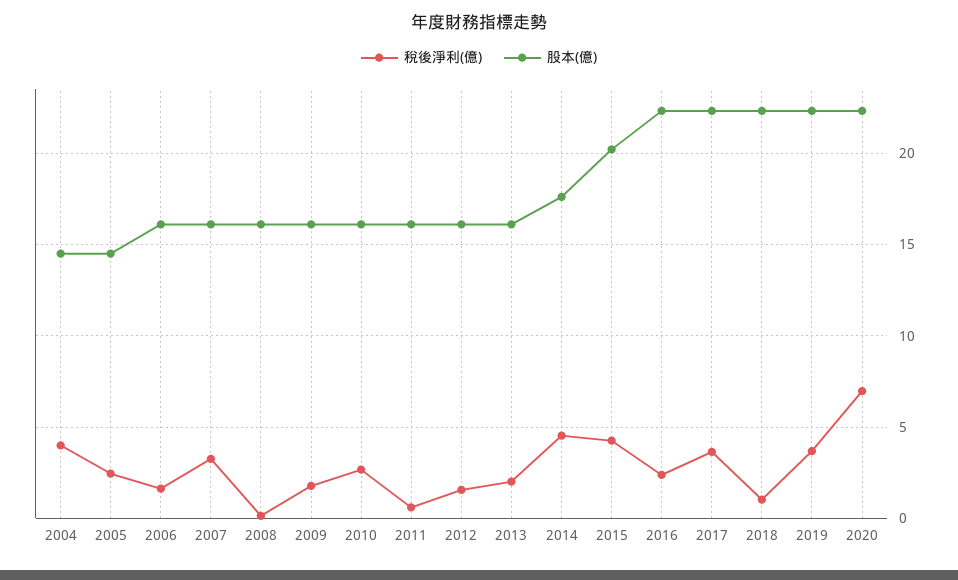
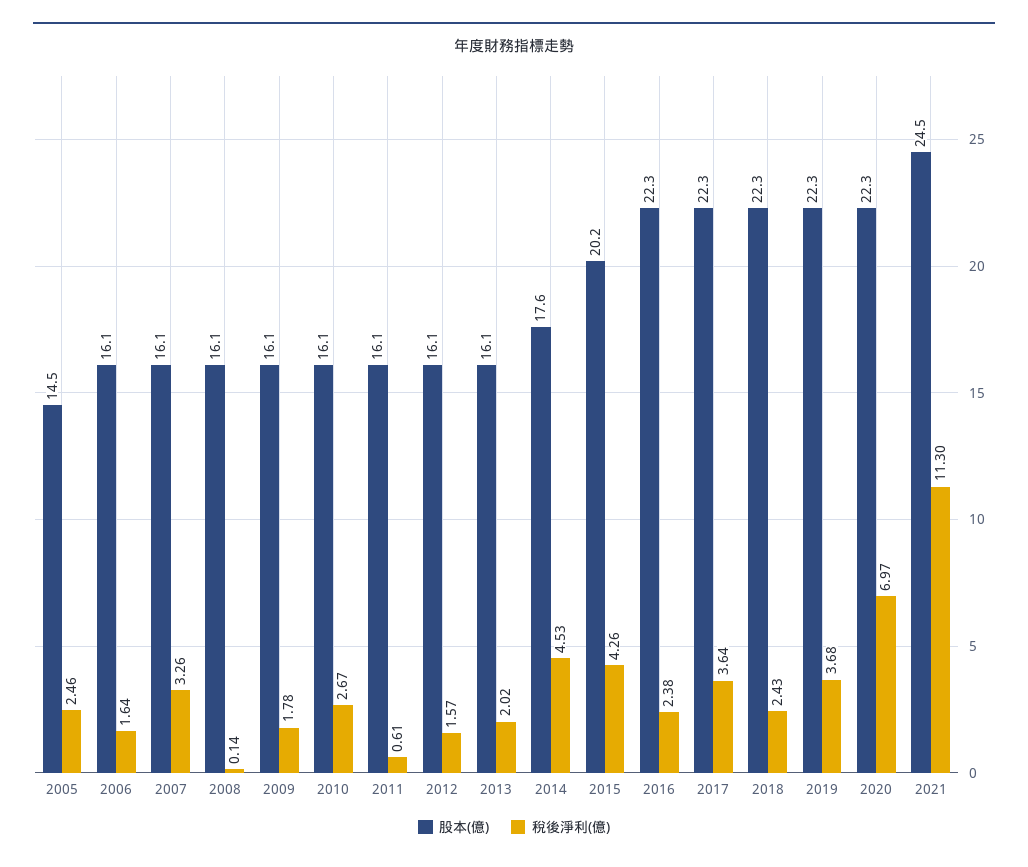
稅後淨利(億), 2004: 4 -> none
股本(億), 2004: 14.5 -> none
稅後淨利(億), 2018: 1 -> 2.43
股本(億), 2021: none -> 24.5
稅後淨利(億), 2021: none -> 11.3

